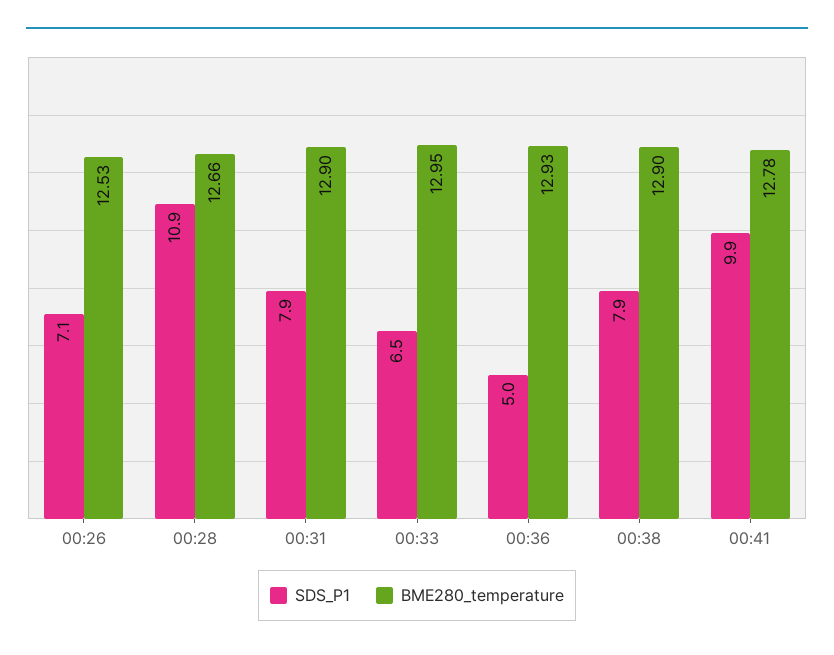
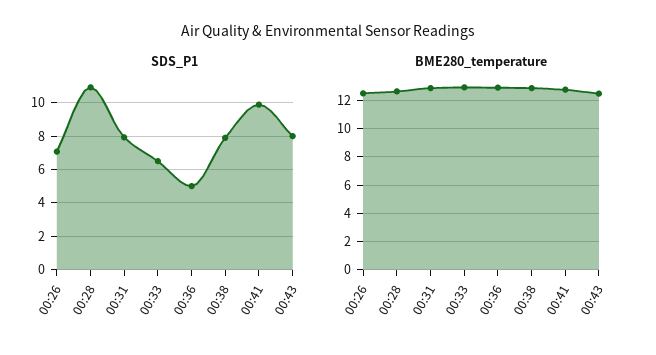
SDS_P1, 00:43: none -> 8
BME280_temperature, 00:43: none -> 12.5

